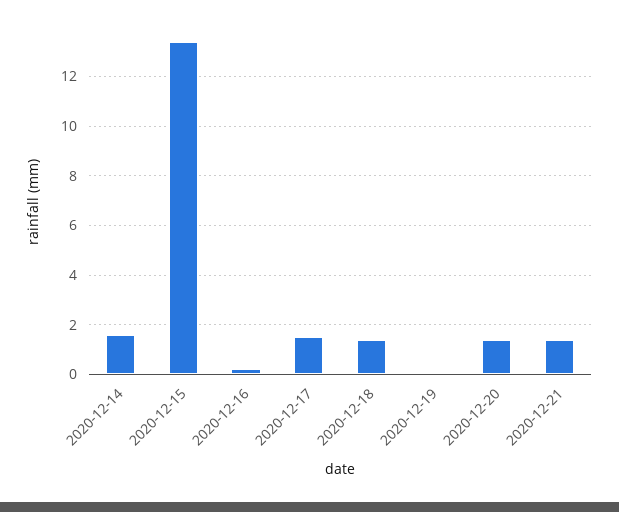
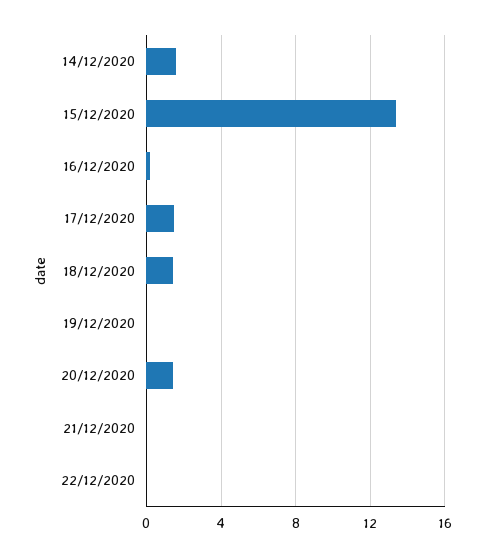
2020-12-21: 1.5 -> 0
22/12/2020: none -> 0

